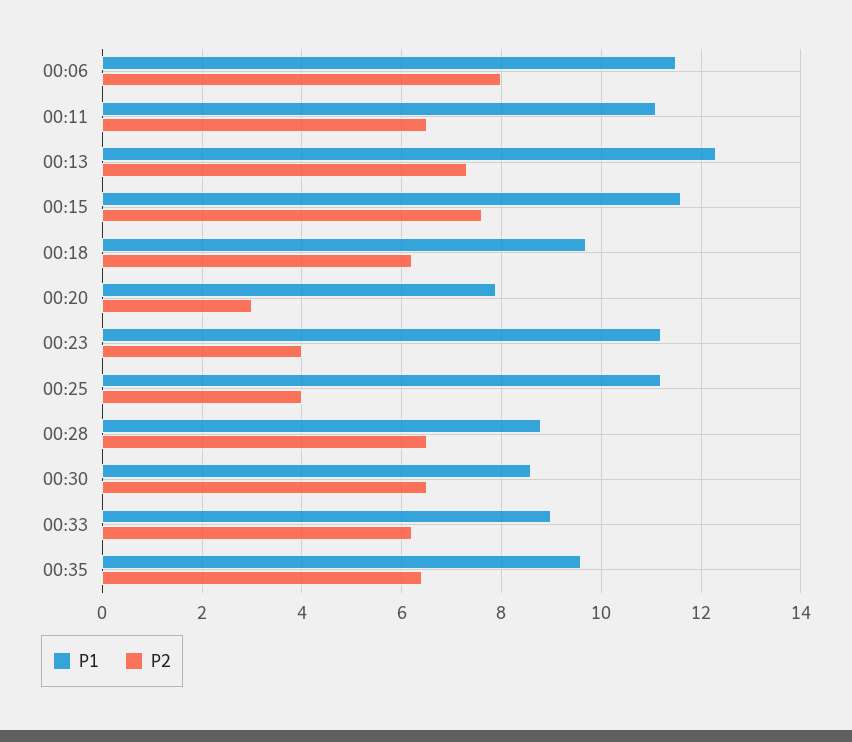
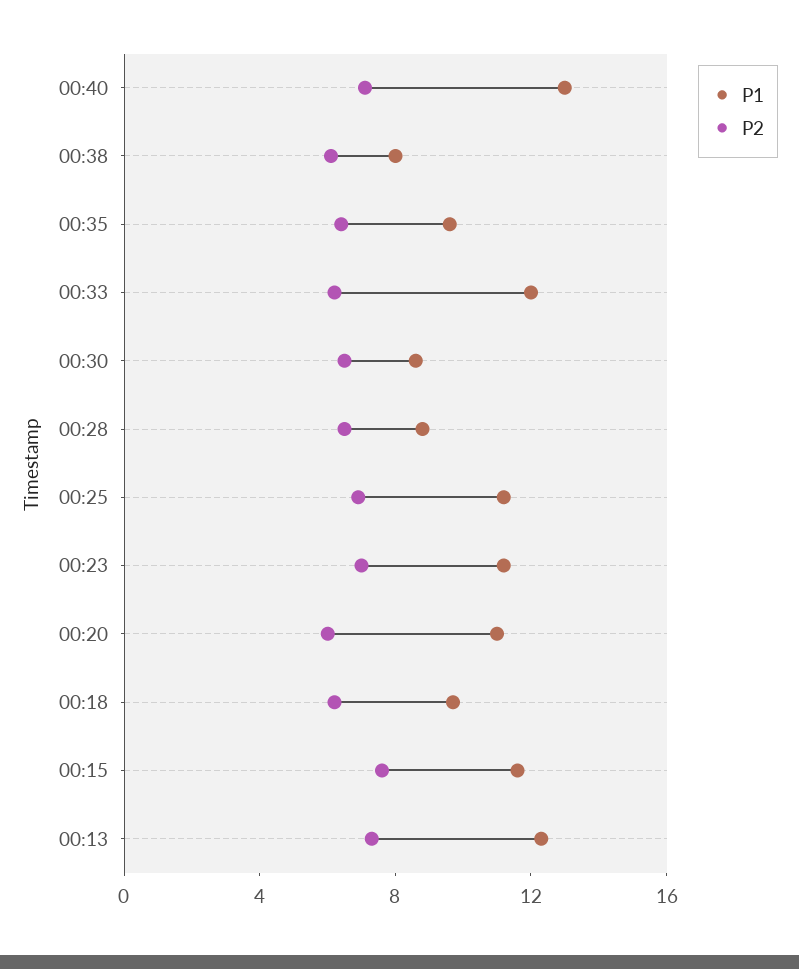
P1, 00:06: 11.5 -> none
P2, 00:06: 8 -> none
P1, 00:11: 11 -> none
P2, 00:11: 6.5 -> none
P1, 00:20: 8 -> 11
P2, 00:20: 3 -> 6
P2, 00:23: 4 -> 7
P2, 00:25: 4 -> 7
P1, 00:33: 9 -> 12
P1, 00:40: none -> 13
P2, 00:40: none -> 7
P1, 00:38: none -> 8
P2, 00:38: none -> 6

